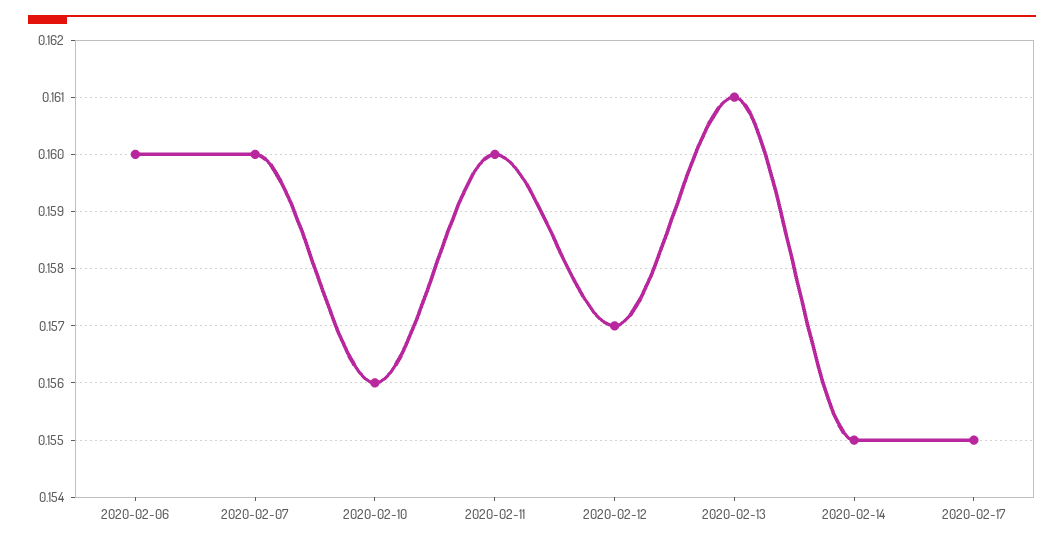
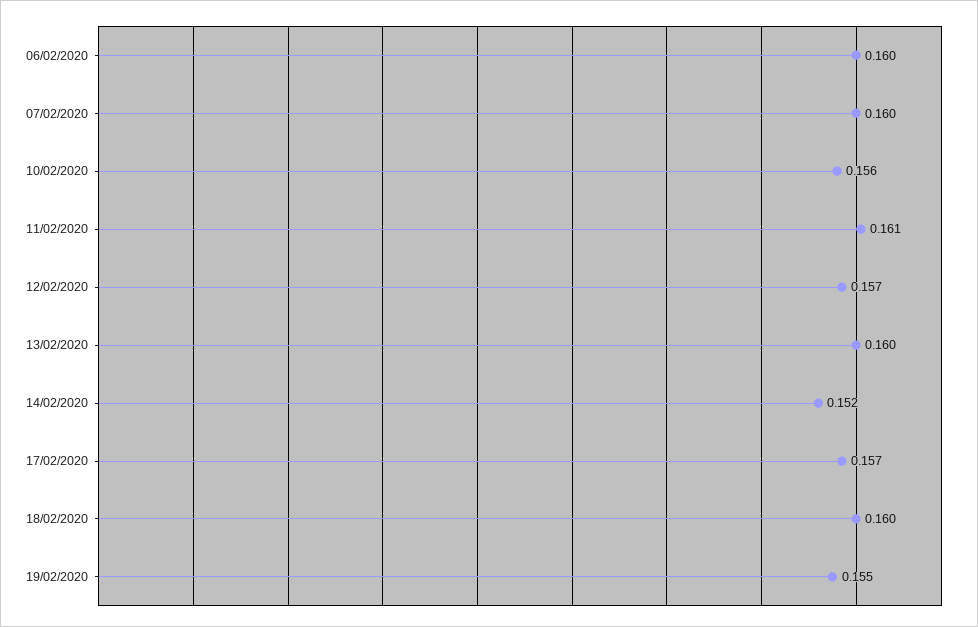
2020-02-11: 0.16 -> 0.161
2020-02-13: 0.161 -> 0.16
2020-02-14: 0.155 -> 0.152
2020-02-17: 0.155 -> 0.157
18/02/2020: none -> 0.16
19/02/2020: none -> 0.155

